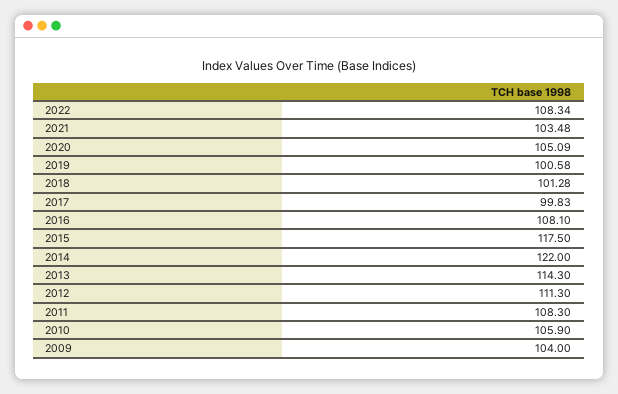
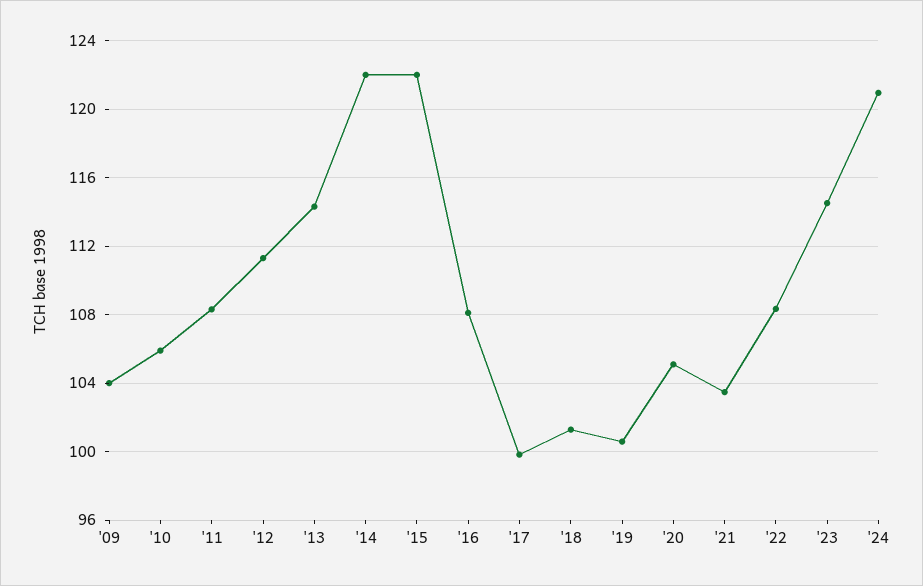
2015: 117.5 -> 122
'23: none -> 114.5
'24: none -> 121

